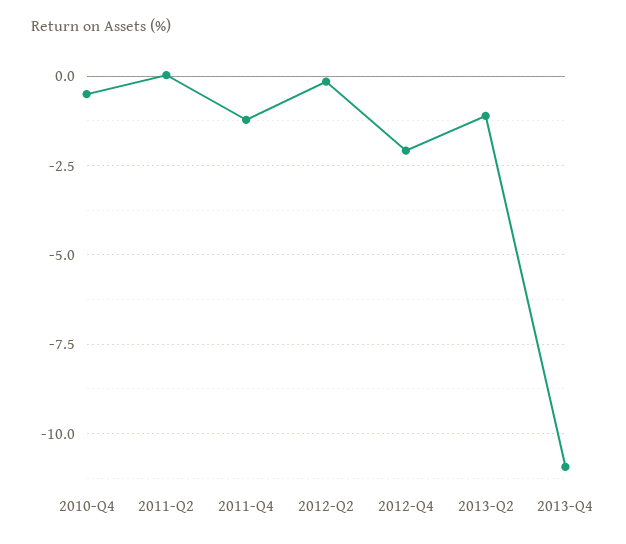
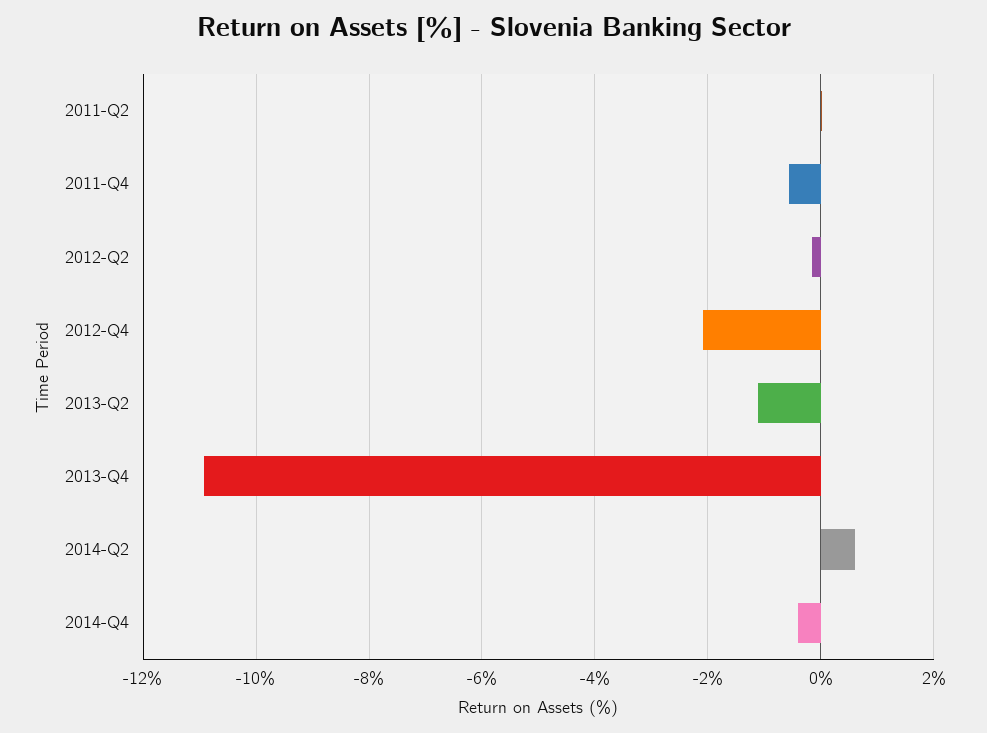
2010-Q4: -0.5 -> none
2011-Q4: -1.25 -> -0.6
2014-Q2: none -> 0.6
2014-Q4: none -> -0.4

